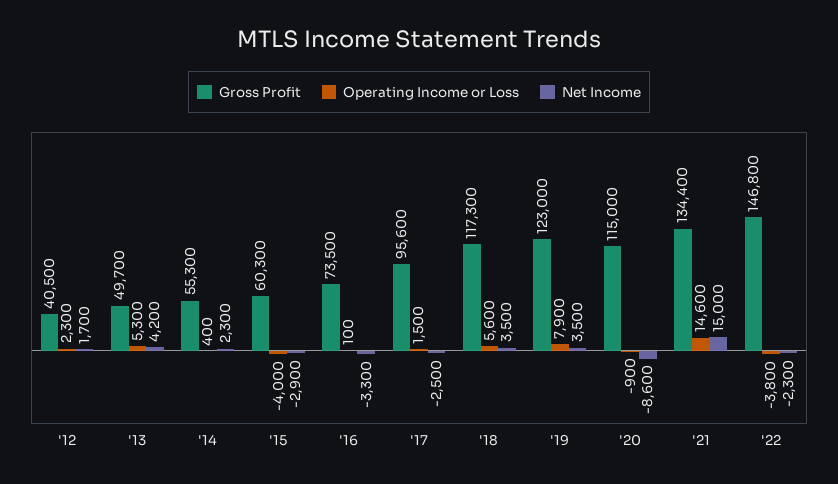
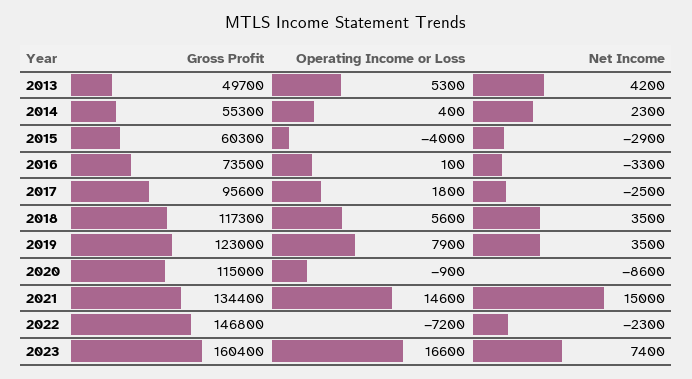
Gross Profit, '12: 40500 -> none
Operating Income or Loss, '12: 2300 -> none
Net Income, '12: 1700 -> none
Operating Income or Loss, '17: 1500 -> 1800
Operating Income or Loss, '22: -3800 -> -7200
Gross Profit, 2023: none -> 160400
Operating Income or Loss, 2023: none -> 16600
Net Income, 2023: none -> 7400

